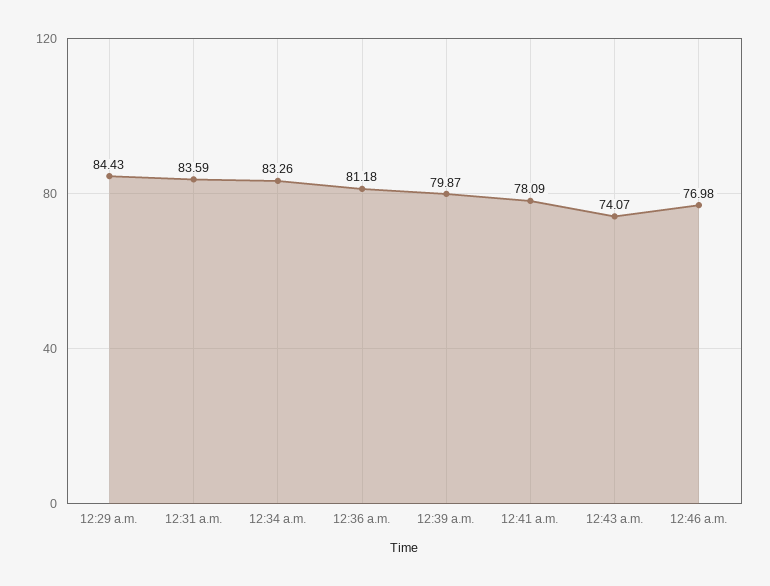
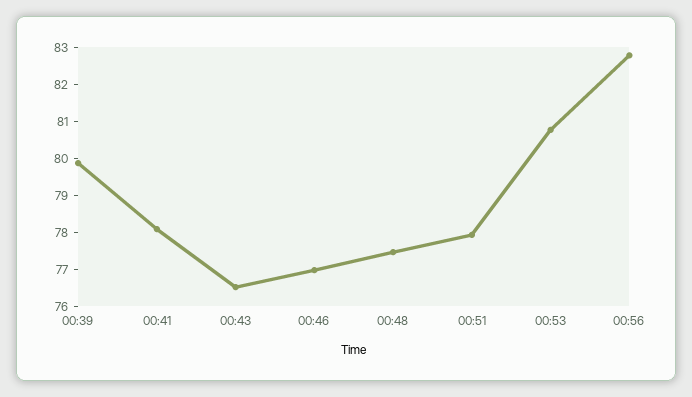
12:29 a.m.: 84.43 -> none
12:31 a.m.: 83.59 -> none
12:34 a.m.: 83.26 -> none
12:36 a.m.: 81.18 -> none
12:43 a.m.: 74.07 -> 76.5
00:48: none -> 77.5
00:51: none -> 78
00:53: none -> 80.75
00:56: none -> 82.75

